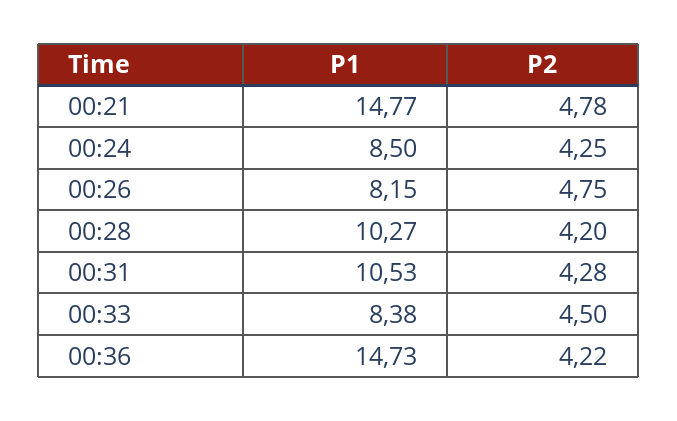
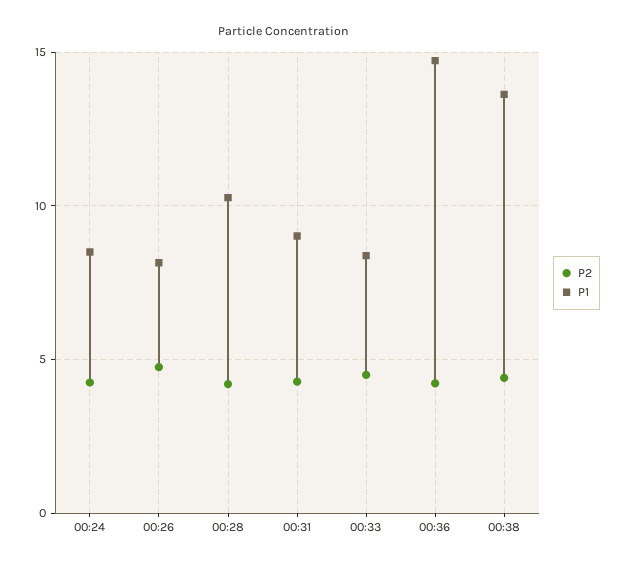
P1, 00:21: 14.77 -> none
P2, 00:21: 4.78 -> none
P1, 00:31: 10.53 -> 9
P2, 00:38: none -> 4.5
P1, 00:38: none -> 13.5

